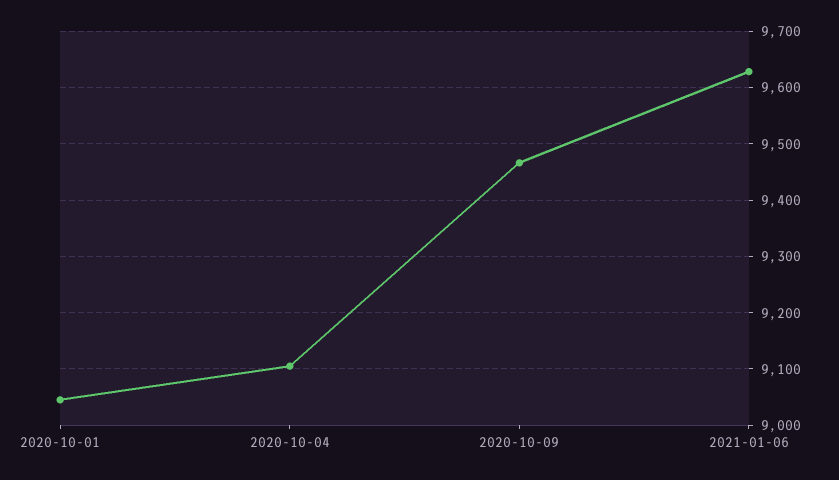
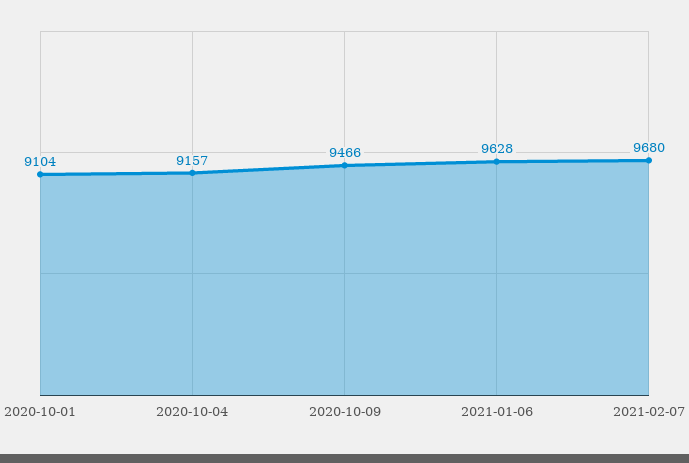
2020-10-01: 9040 -> 9104
2020-10-04: 9100 -> 9157
2021-02-07: none -> 9680

